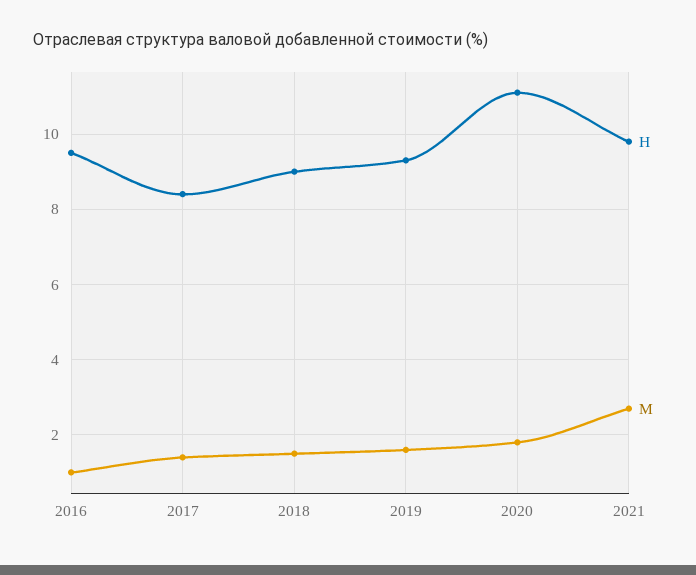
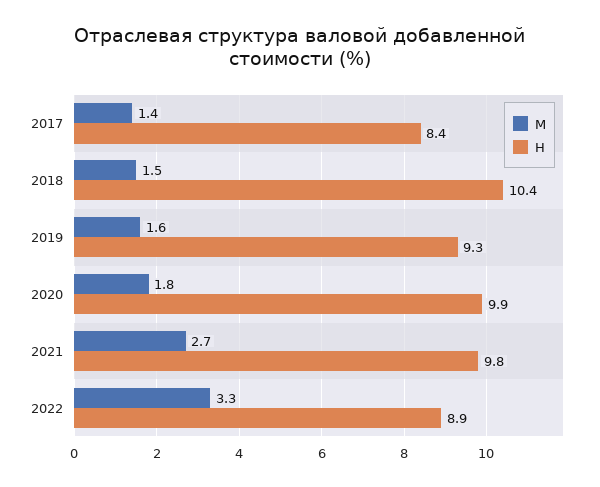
H, 2016: 9.5 -> none
M, 2016: 1 -> none
H, 2018: 9 -> 10.4
H, 2020: 11 -> 9.9
M, 2022: none -> 3.3
H, 2022: none -> 8.9

